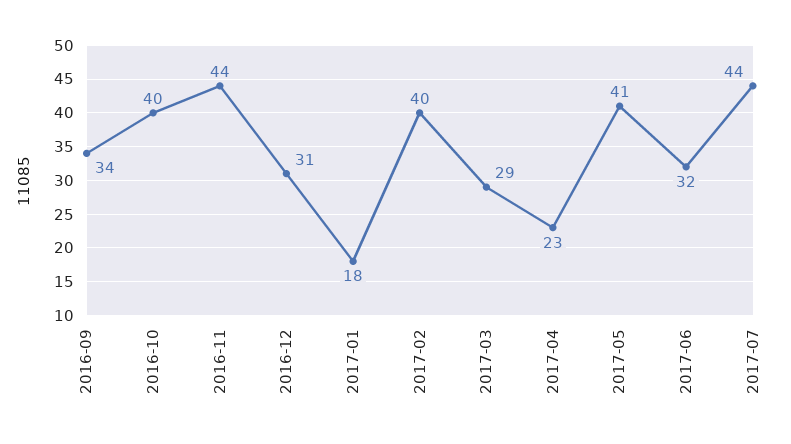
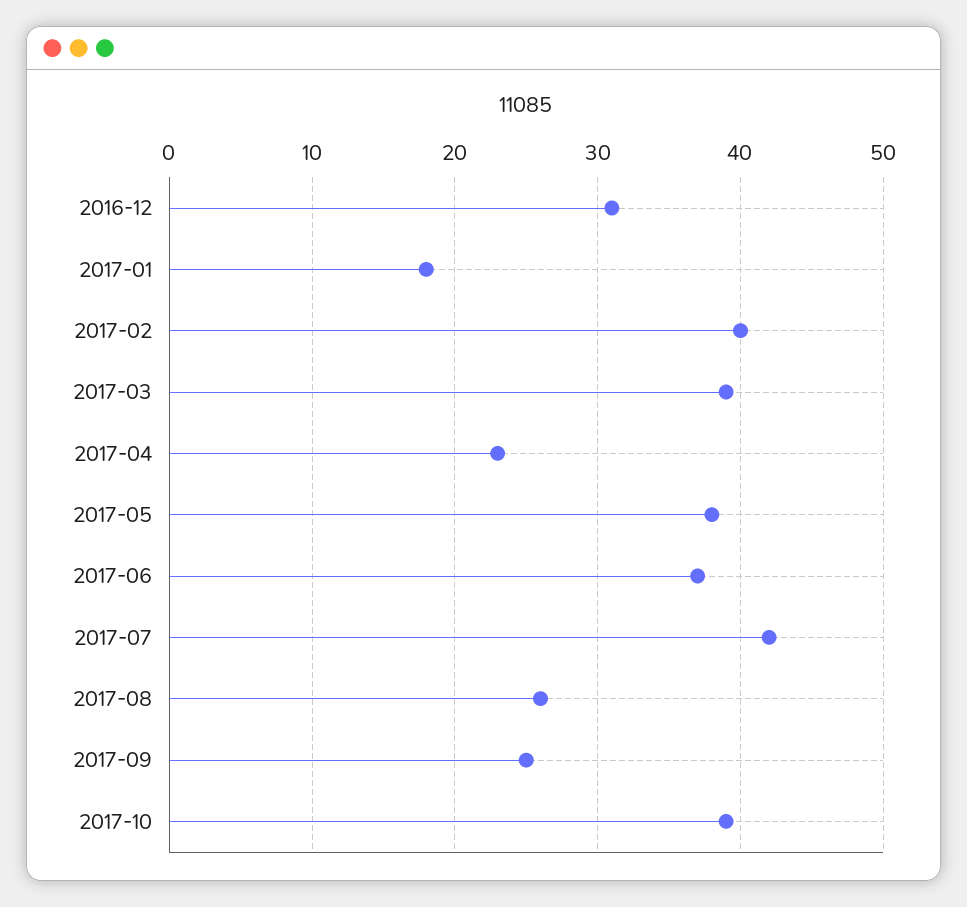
2016-09: 34 -> none
2016-10: 40 -> none
2016-11: 44 -> none
2017-03: 29 -> 39
2017-05: 41 -> 38
2017-06: 32 -> 37
2017-07: 44 -> 42
2017-08: none -> 26
2017-09: none -> 25
2017-10: none -> 39

